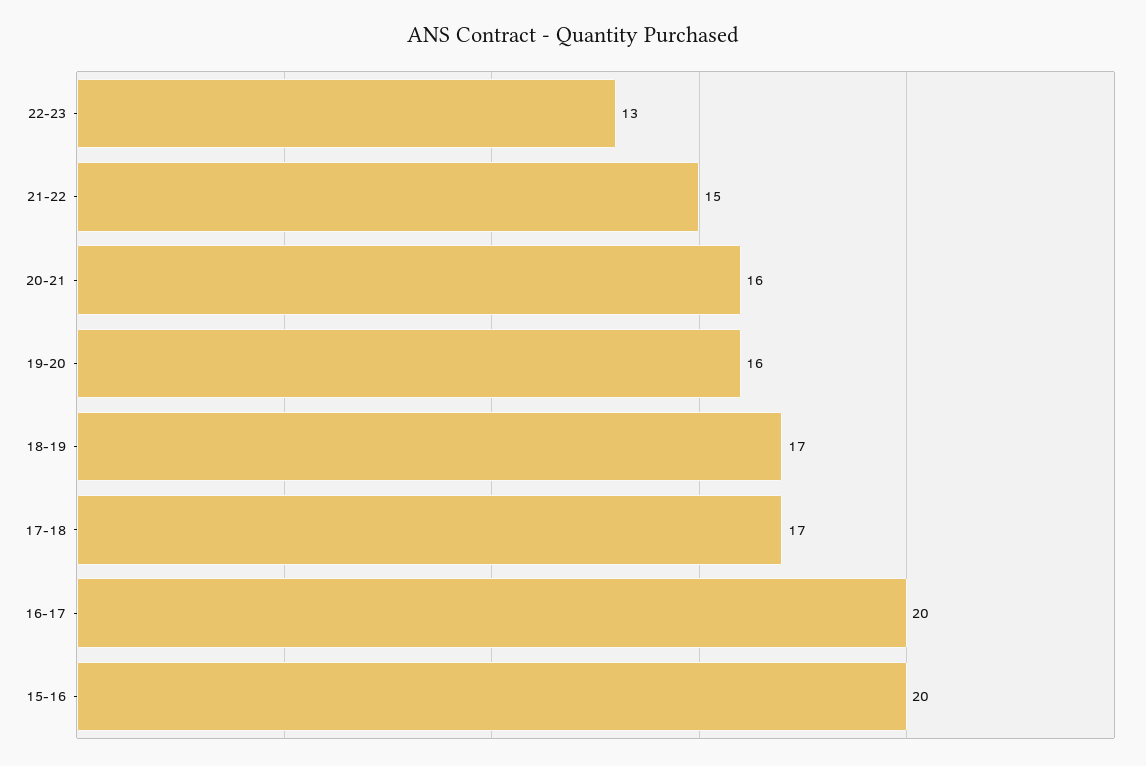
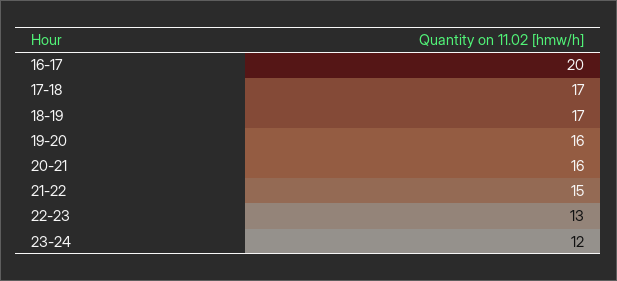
15-16: 20 -> none
23-24: none -> 12

